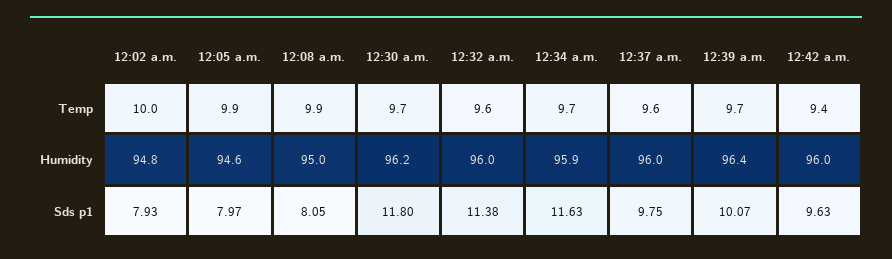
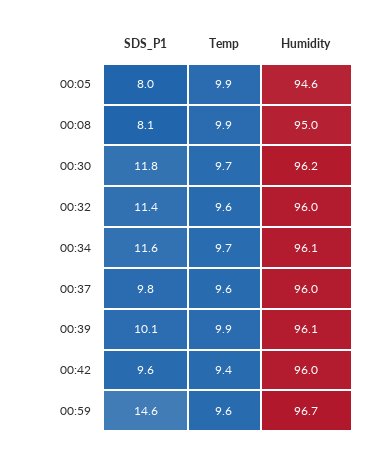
12:02 a.m., Temp: 10 -> none
12:39 a.m., Temp: 9.7 -> 9.9
12:02 a.m., Humidity: 94.8 -> none
12:34 a.m., Humidity: 95.9 -> 96.1
12:39 a.m., Humidity: 96.4 -> 96.1
12:02 a.m., Sds p1: 7.93 -> none
00:59, Sds p1: none -> 14.6
00:59, Temp: none -> 9.6
00:59, Humidity: none -> 96.7

